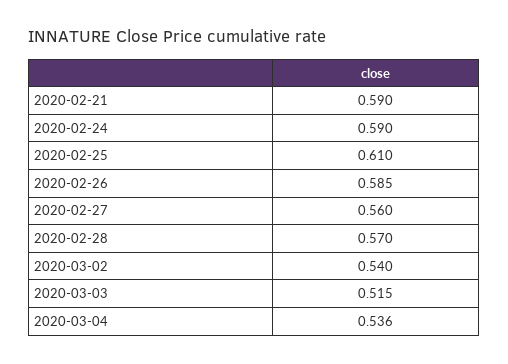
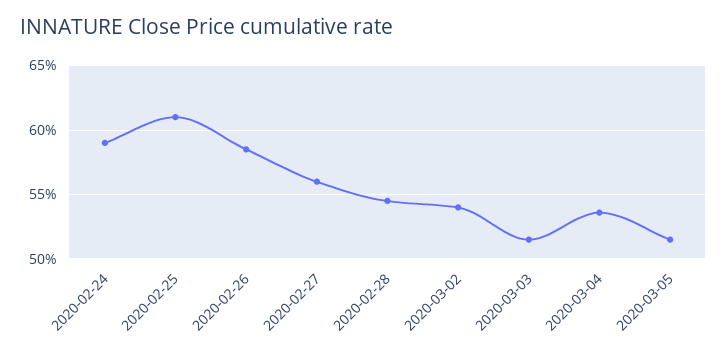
2020-02-21: 0.59 -> none
2020-02-28: 0.57 -> 0.545
2020-03-05: none -> 0.515

